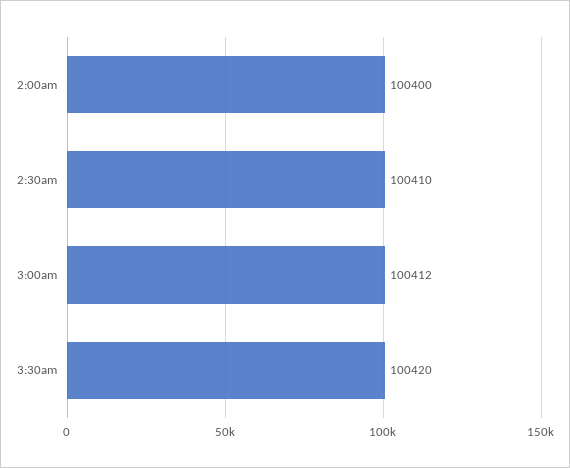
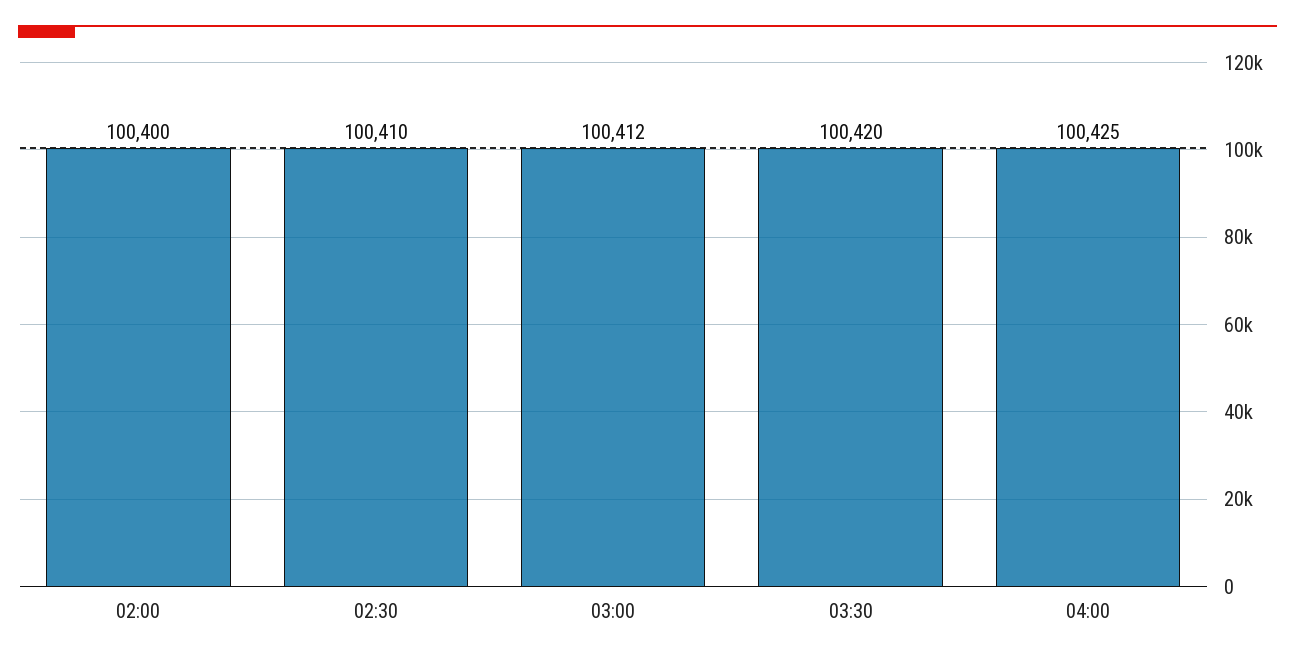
04:00: none -> 100425

